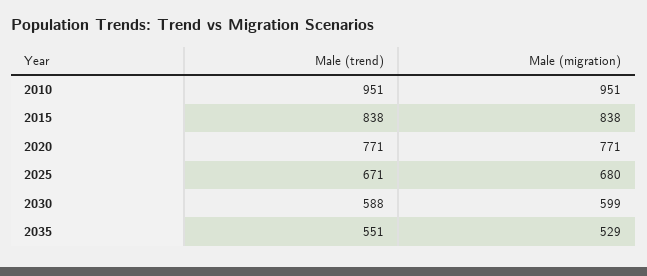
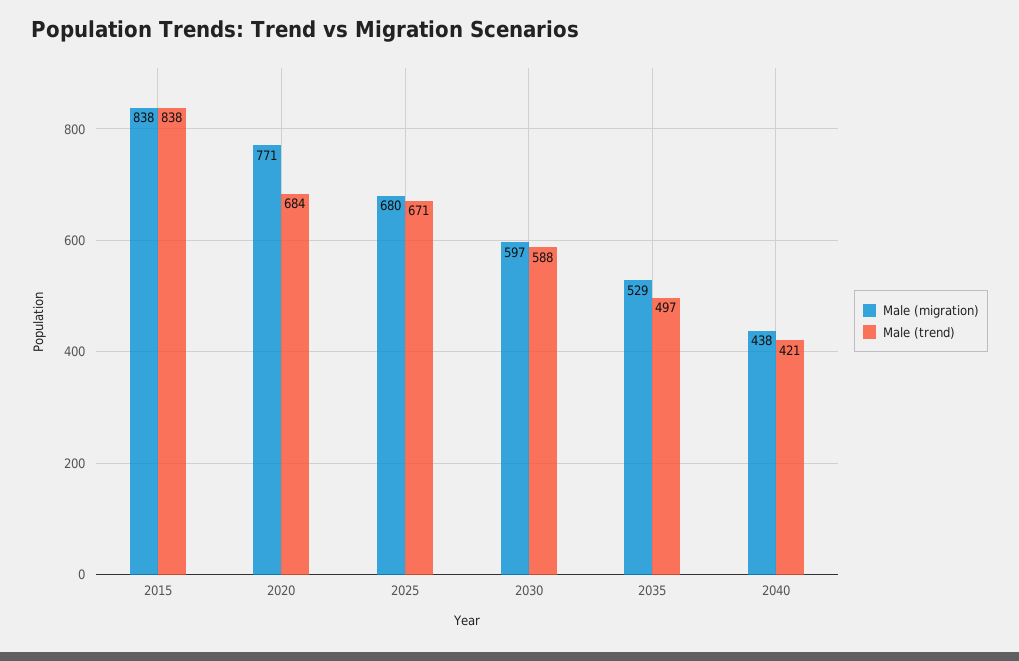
Male (trend), 2010: 951 -> none
Male (migration), 2010: 951 -> none
Male (trend), 2020: 771 -> 684
Male (migration), 2030: 599 -> 597
Male (trend), 2035: 551 -> 497
Male (migration), 2040: none -> 438
Male (trend), 2040: none -> 421

